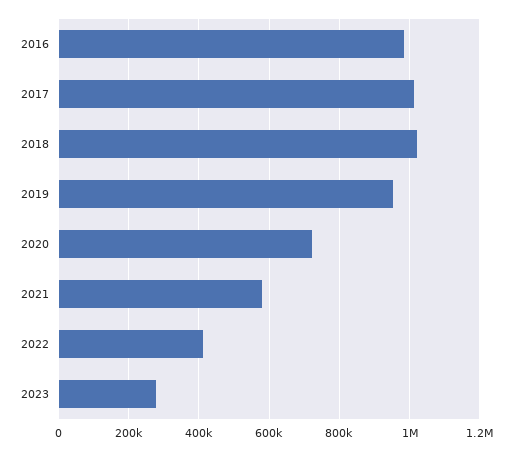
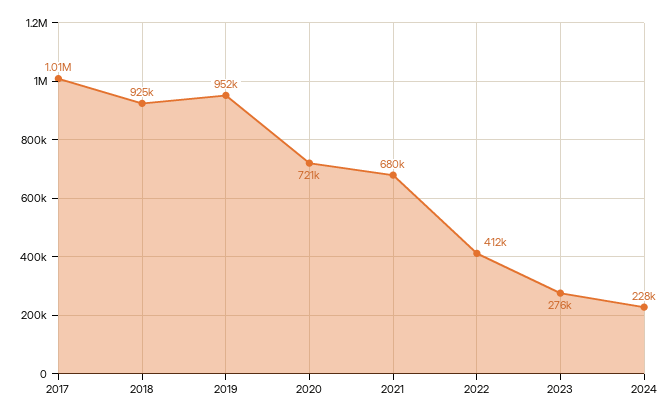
2016: 980000 -> none
2018: 1020000 -> 925000
2021: 580000 -> 680000
2024: none -> 228000

